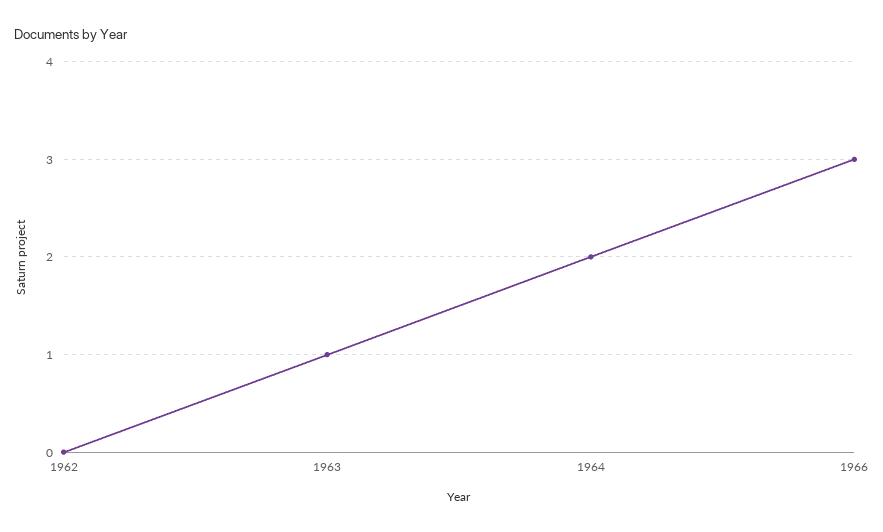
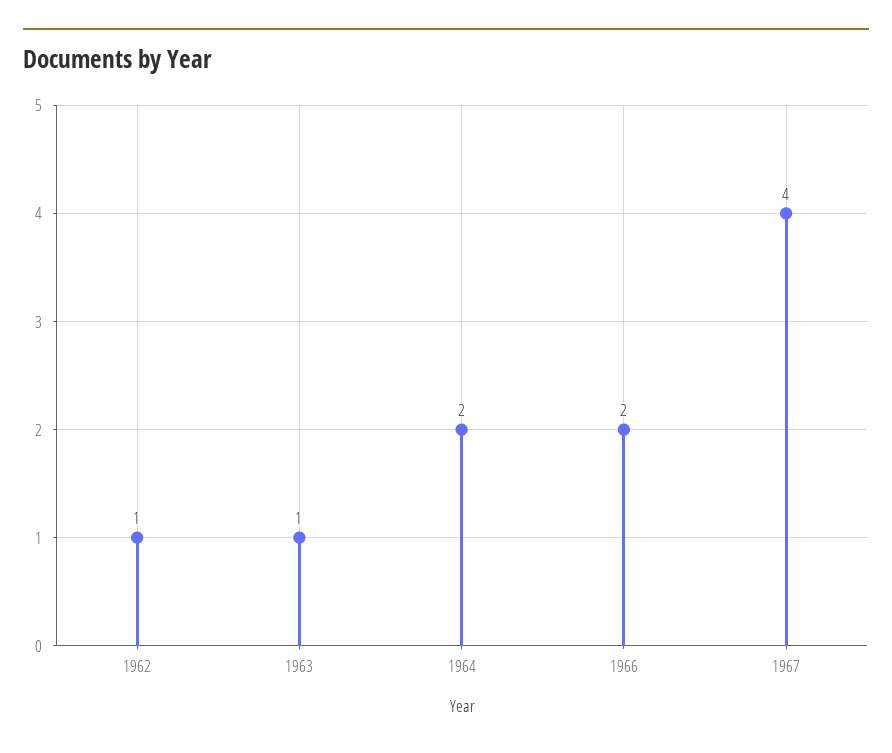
1962: 0 -> 1
1966: 3 -> 2
1967: none -> 4

